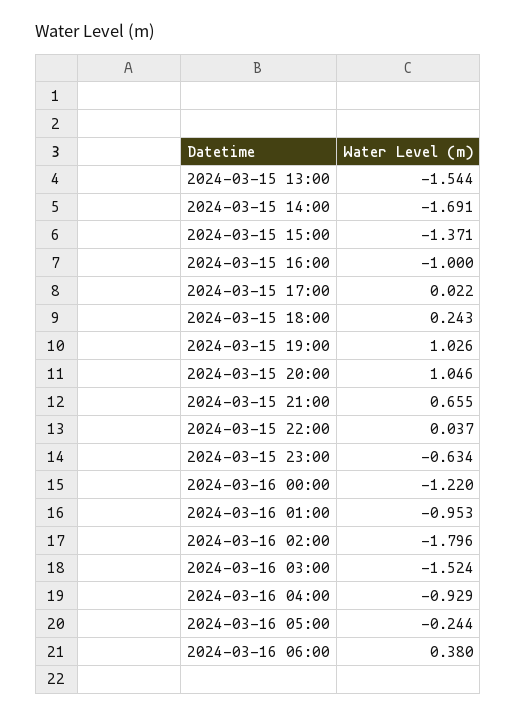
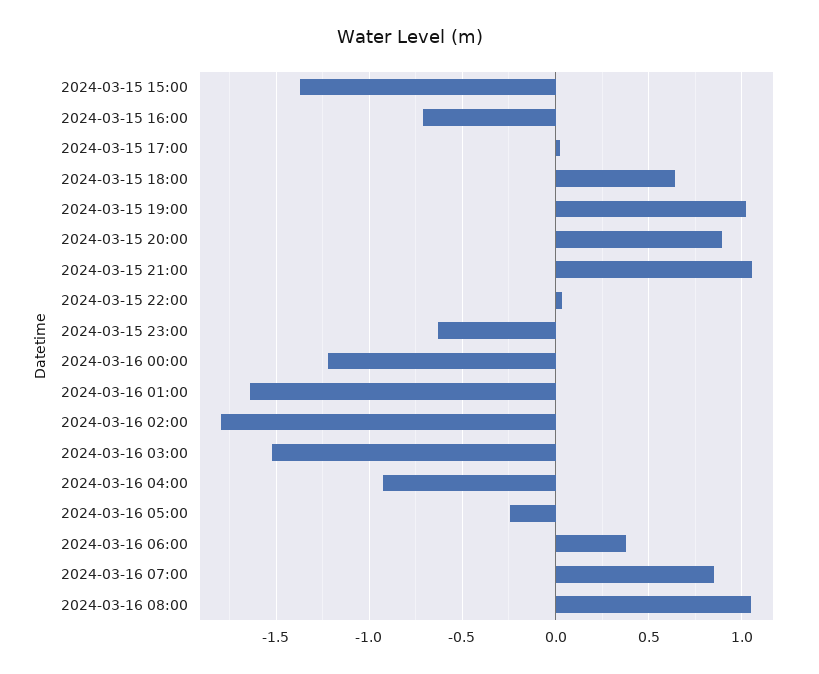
2024-03-15 13:00: -1.544 -> none
2024-03-15 14:00: -1.691 -> none
2024-03-15 16:00: -1 -> -0.7
2024-03-15 18:00: 0.243 -> 0.65
2024-03-15 20:00: 1.046 -> 0.9
2024-03-15 21:00: 0.655 -> 1.05
2024-03-16 01:00: -0.953 -> -1.65
2024-03-16 07:00: none -> 0.85
2024-03-16 08:00: none -> 1.05

